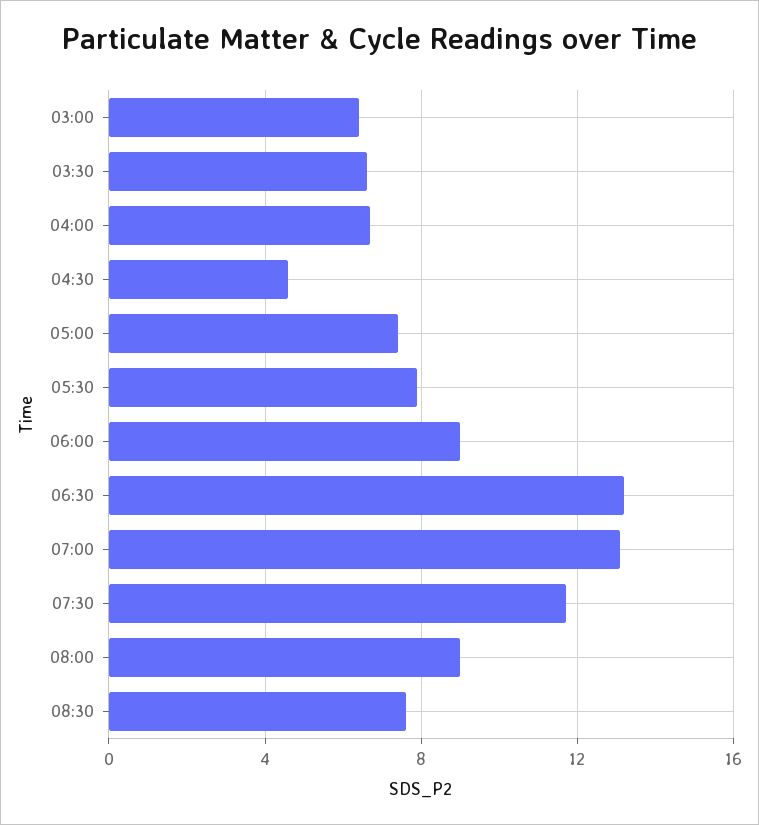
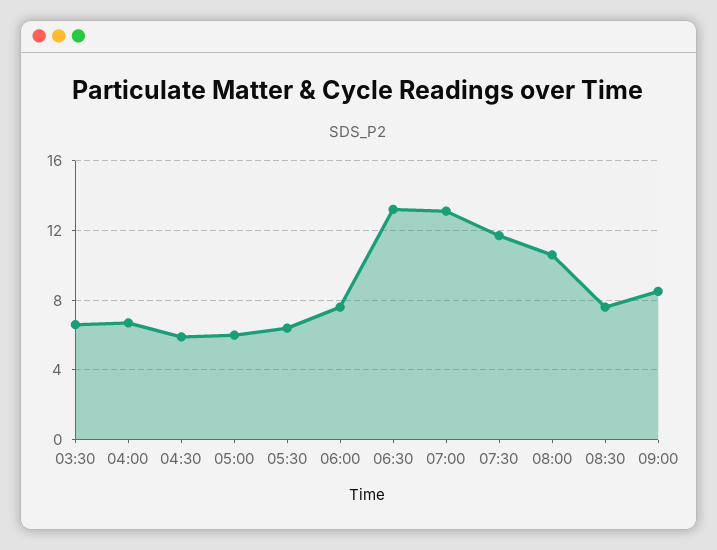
03:00: 6.5 -> none
04:30: 4.5 -> 6
05:00: 7.5 -> 6
05:30: 8 -> 6.5
06:00: 9 -> 7.5
08:00: 9 -> 10.5
09:00: none -> 8.5

